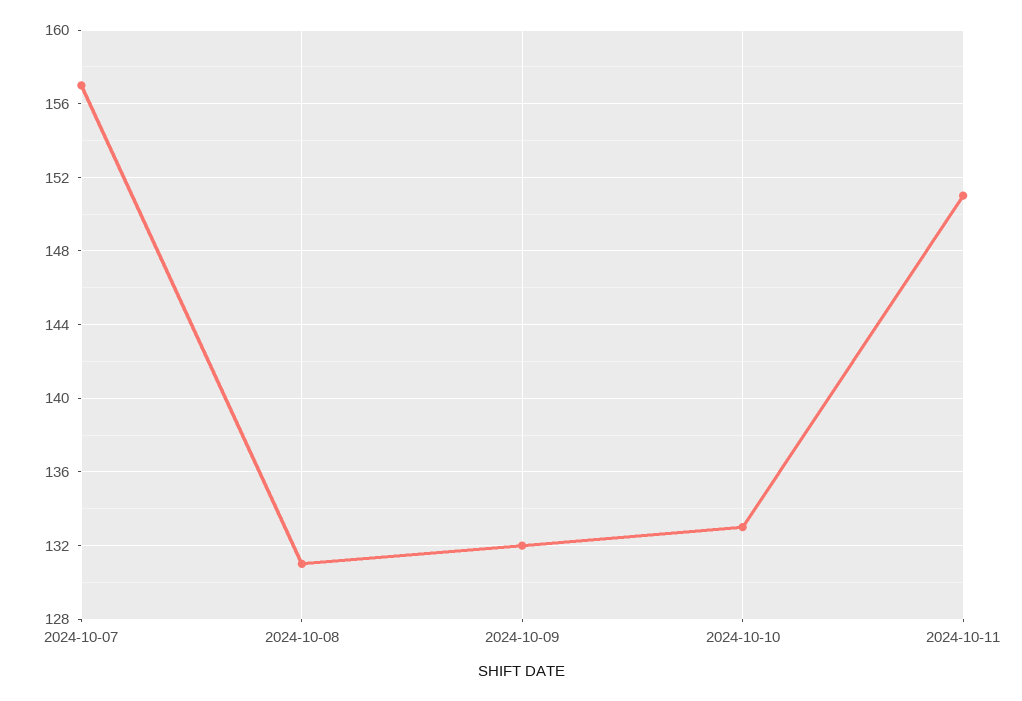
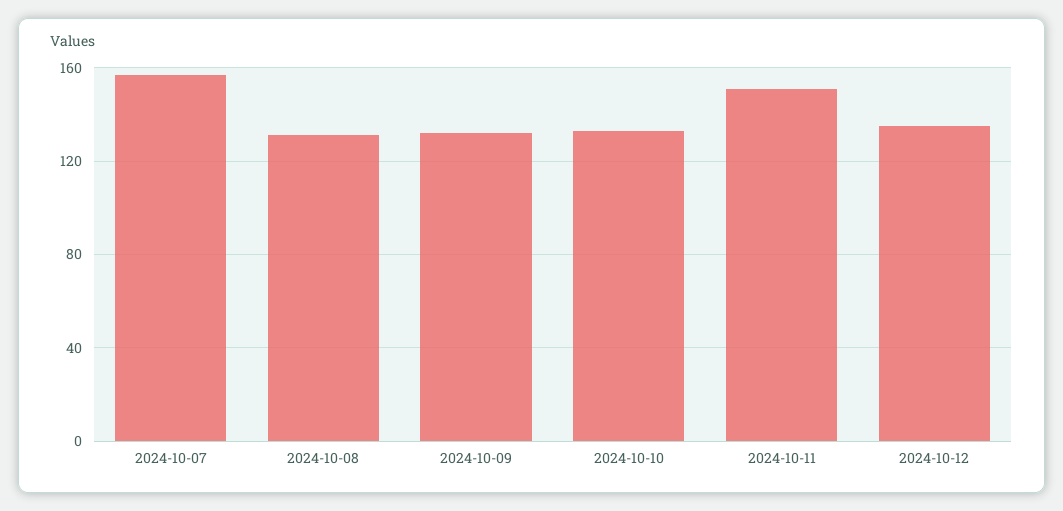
2024-10-12: none -> 135

